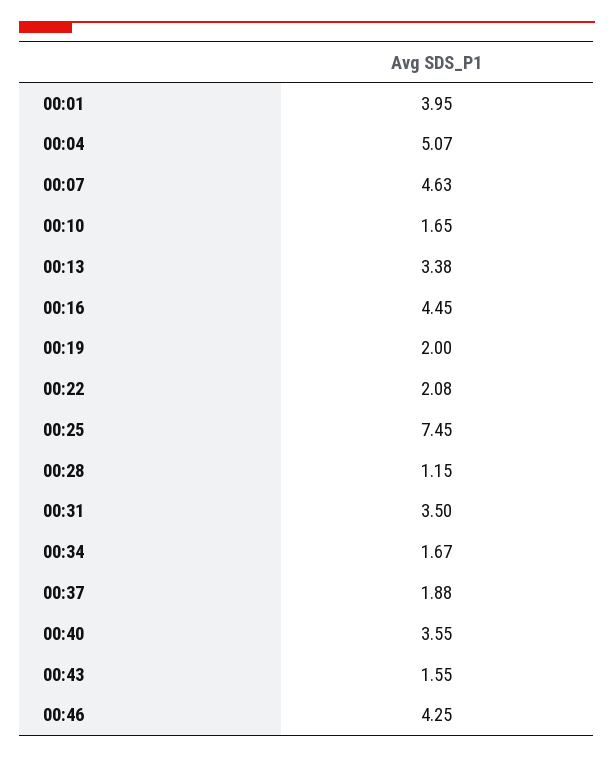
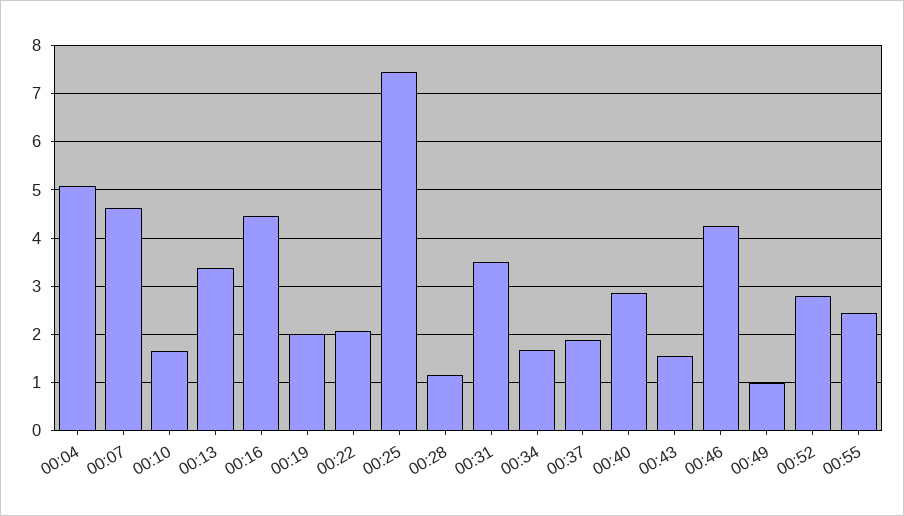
00:01: 3.95 -> none
00:40: 3.55 -> 2.8
00:49: none -> 1
00:52: none -> 2.8
00:55: none -> 2.4

